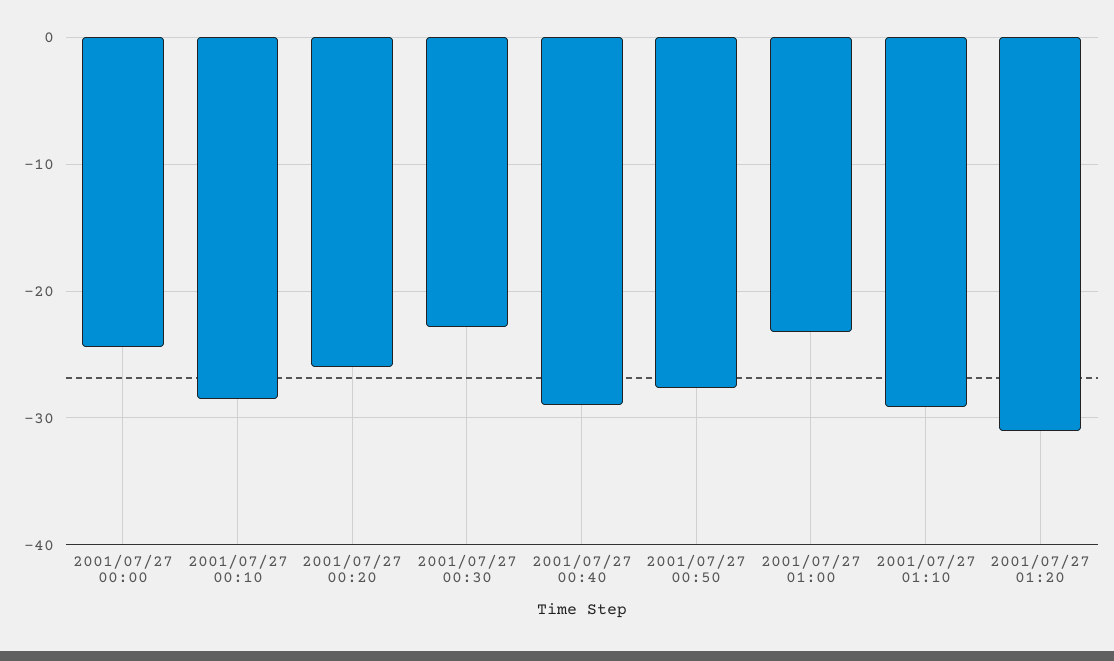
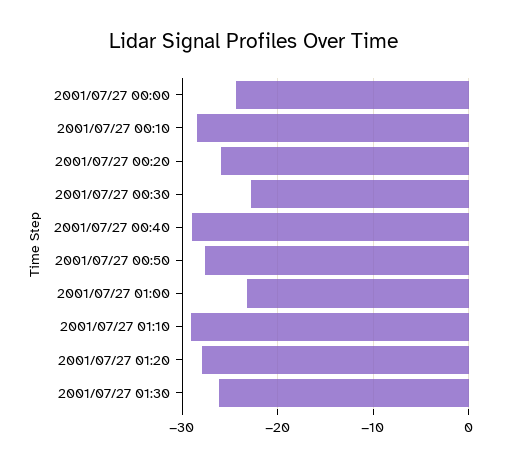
2001/07/27 01:20: -31 -> -28
2001/07/27 01:30: none -> -26

